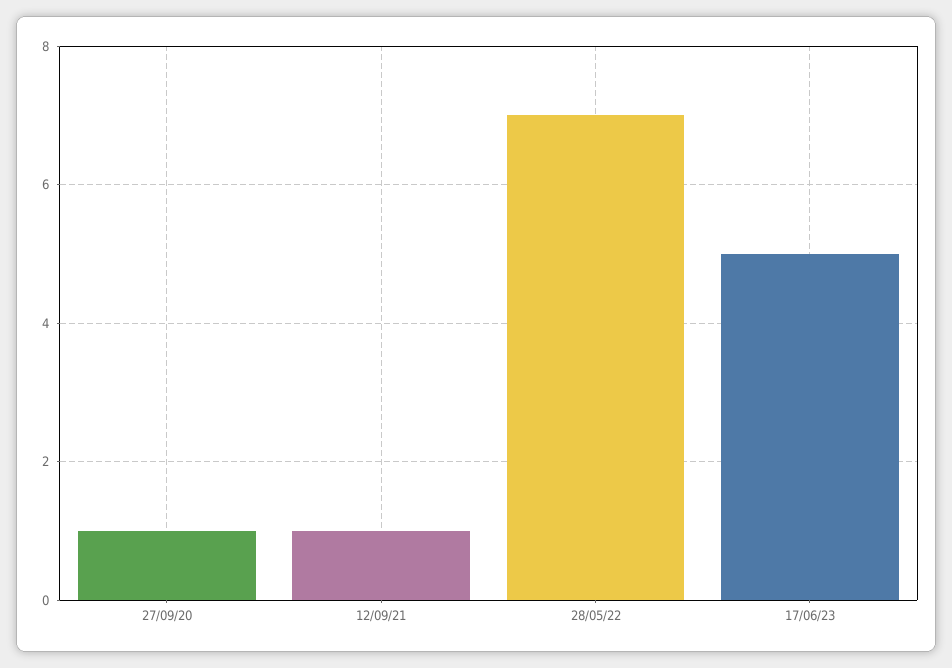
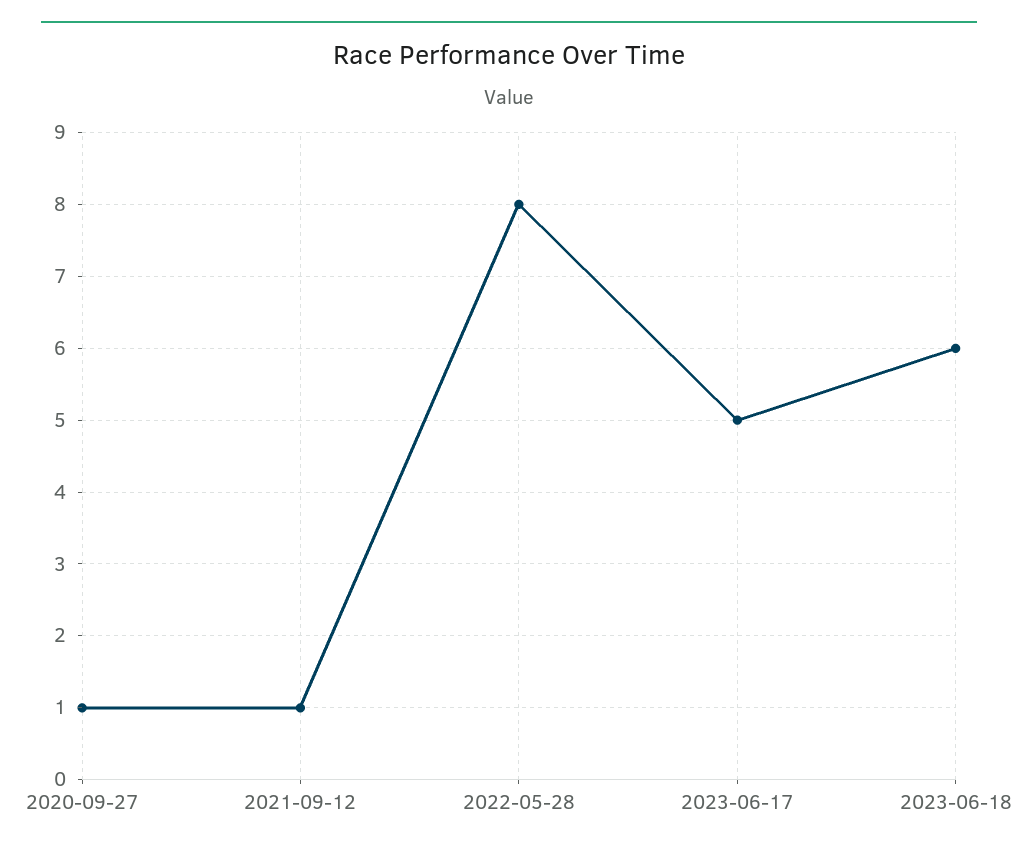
28/05/22: 7 -> 8
2023-06-18: none -> 6

